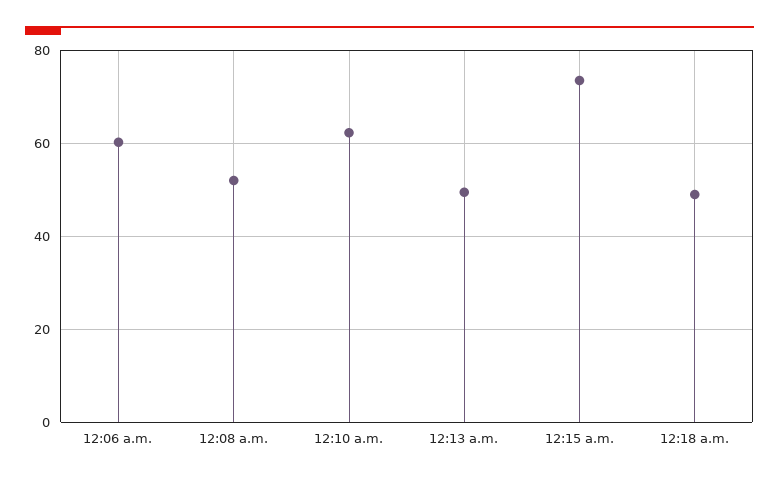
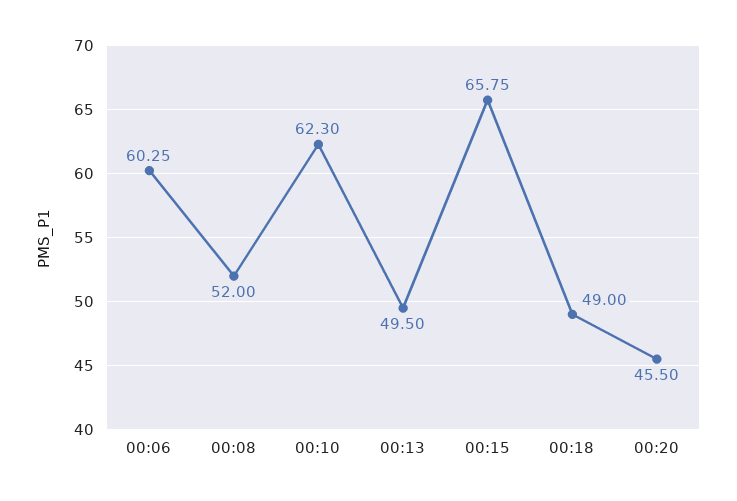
12:15 a.m.: 74 -> 65.75
00:20: none -> 45.5

